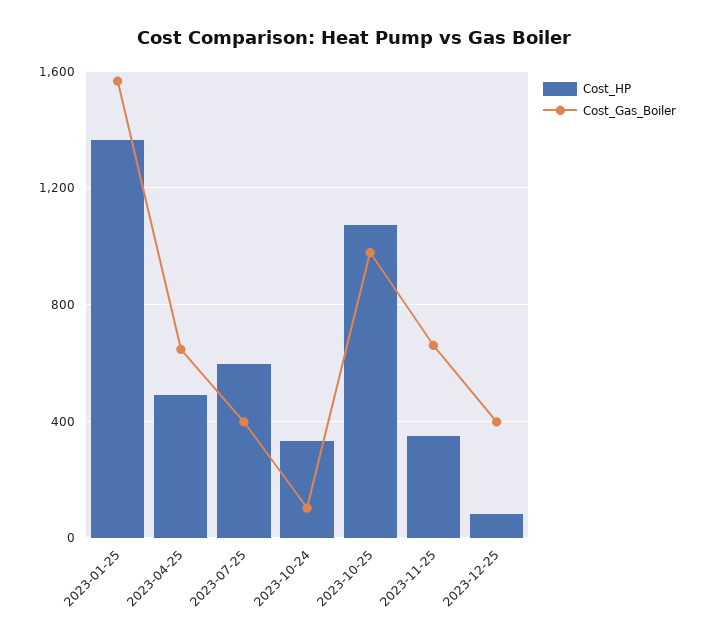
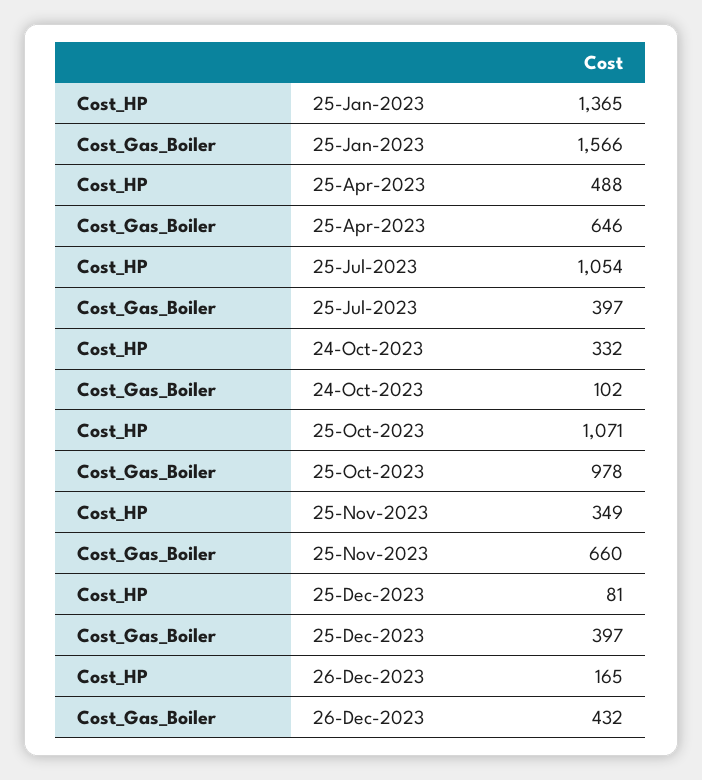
Cost_HP, 2023-07-25: 600 -> 1054
Cost_HP, 26-Dec-2023: none -> 165
Cost_Gas_Boiler, 26-Dec-2023: none -> 432

